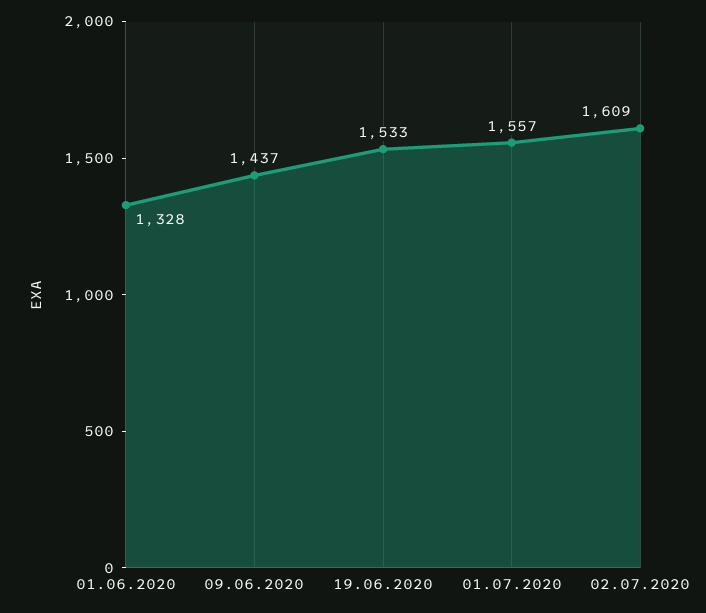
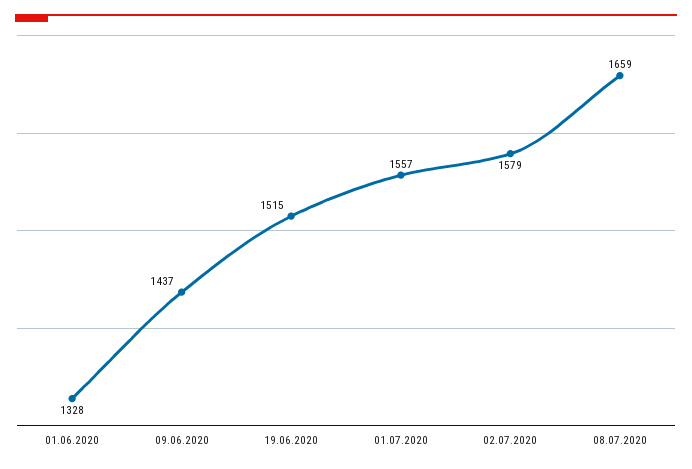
19.06.2020: 1533 -> 1515
02.07.2020: 1609 -> 1579
08.07.2020: none -> 1659

